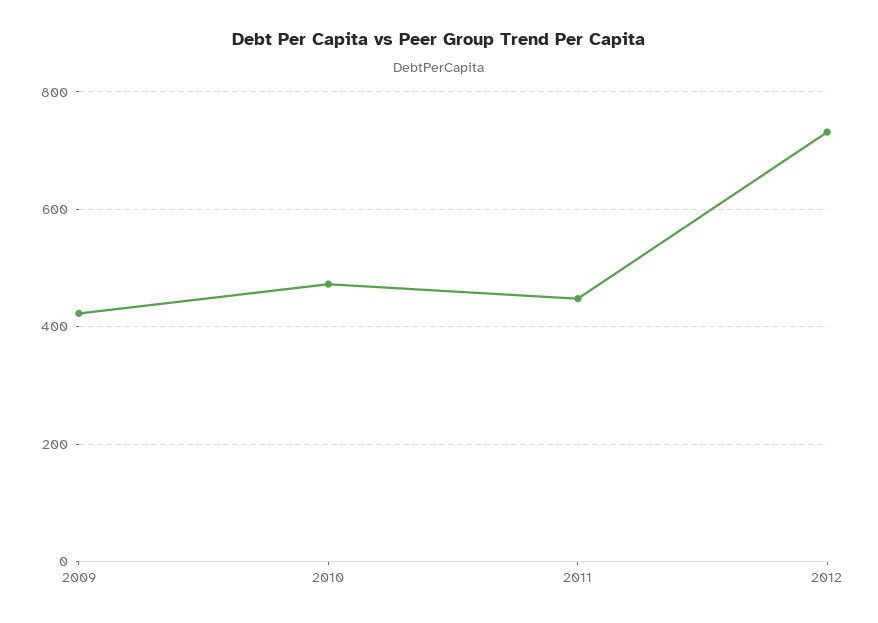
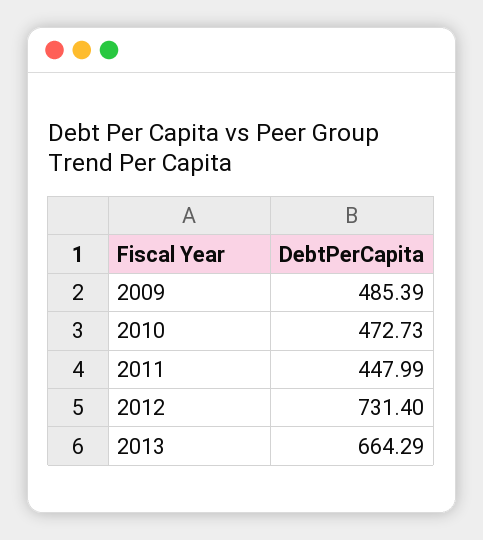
2009: 420 -> 485.39
2013: none -> 664.29

